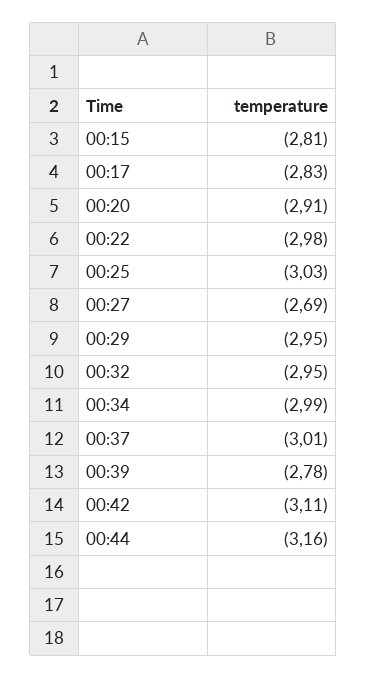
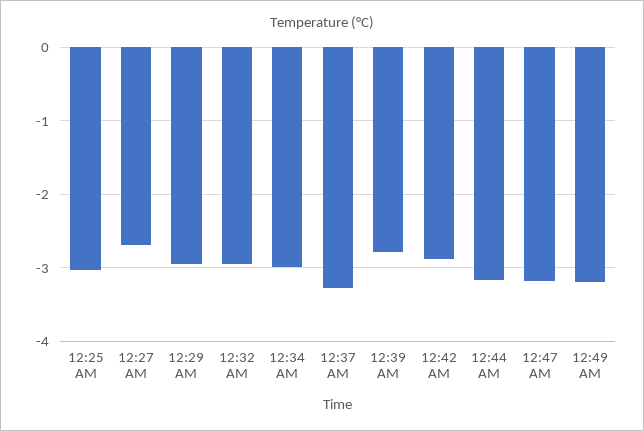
00:15: -2.81 -> none
00:17: -2.83 -> none
00:20: -2.91 -> none
00:22: -2.98 -> none
00:37: -3.01 -> -3.3
00:42: -3.11 -> -2.9
12:47 AM: none -> -3.2
12:49 AM: none -> -3.2

